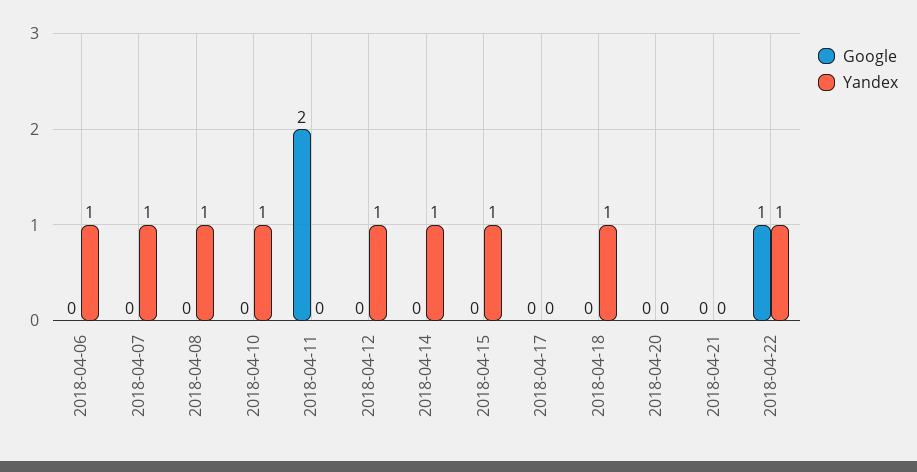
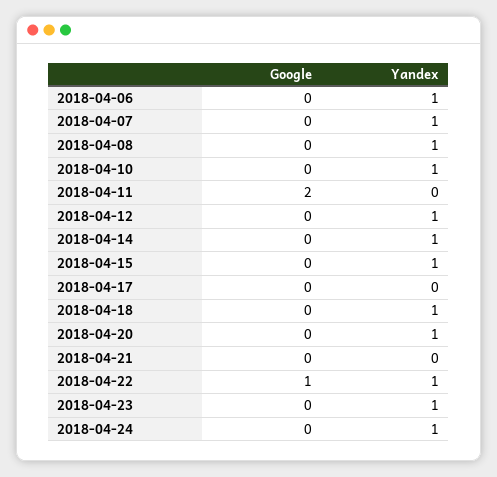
Yandex, 2018-04-20: 0 -> 1
Google, 2018-04-23: none -> 0
Yandex, 2018-04-23: none -> 1
Google, 2018-04-24: none -> 0
Yandex, 2018-04-24: none -> 1

